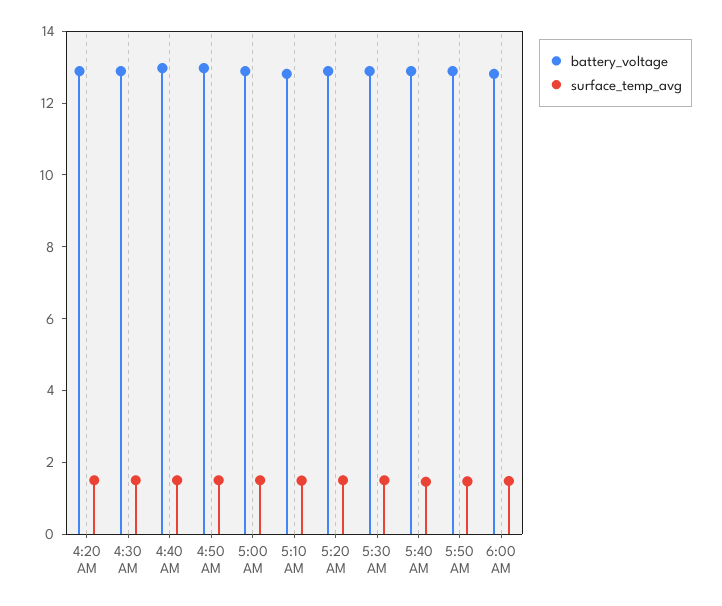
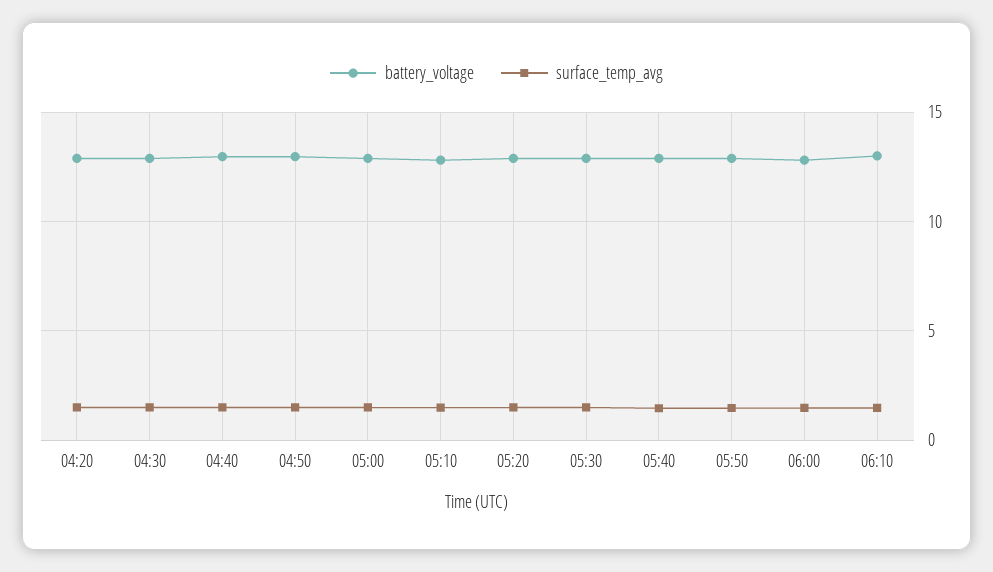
battery_voltage, 06:10: none -> 13
surface_temp_avg, 06:10: none -> 1.5

